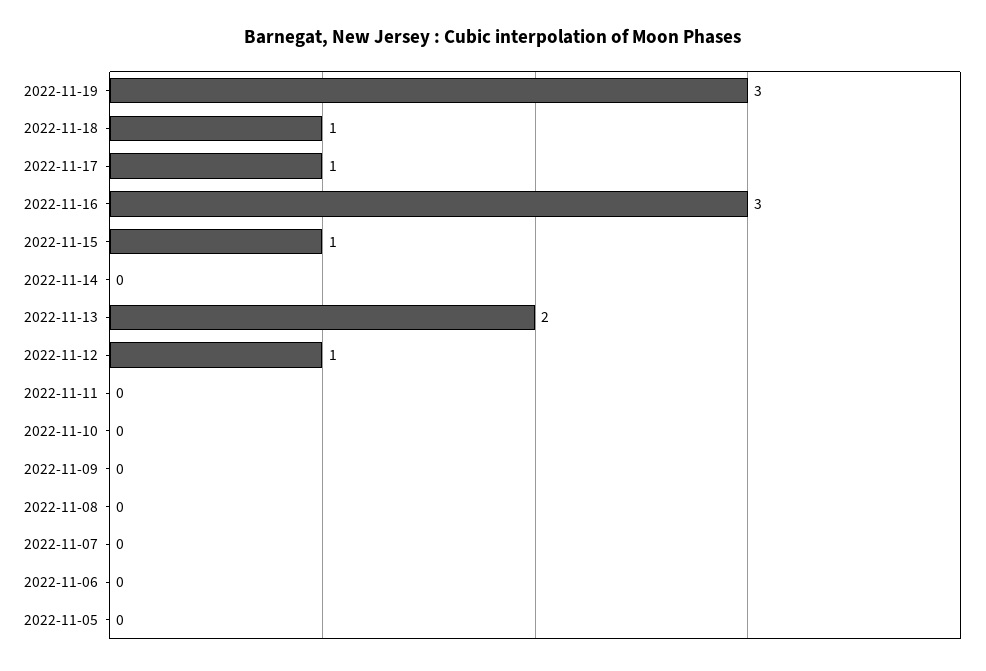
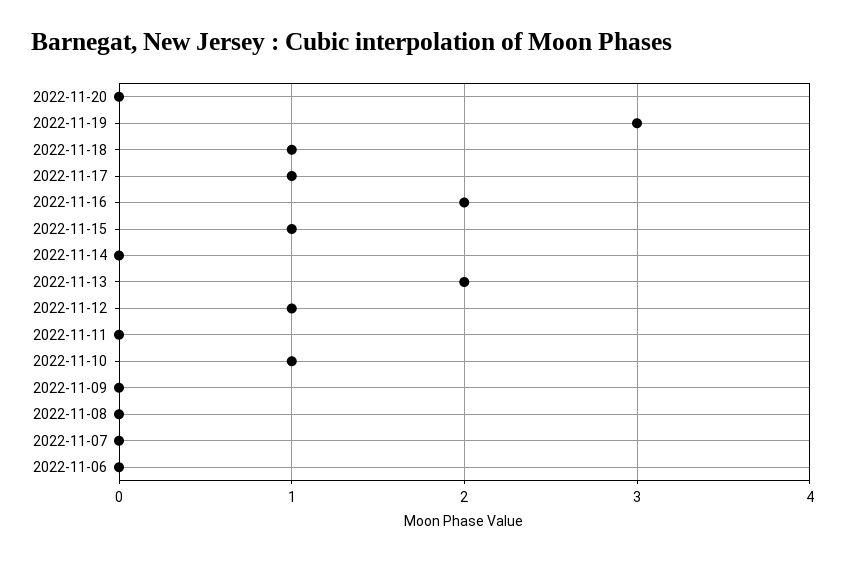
2022-11-16: 3 -> 2
2022-11-10: 0 -> 1
2022-11-05: 0 -> none
2022-11-20: none -> 0

